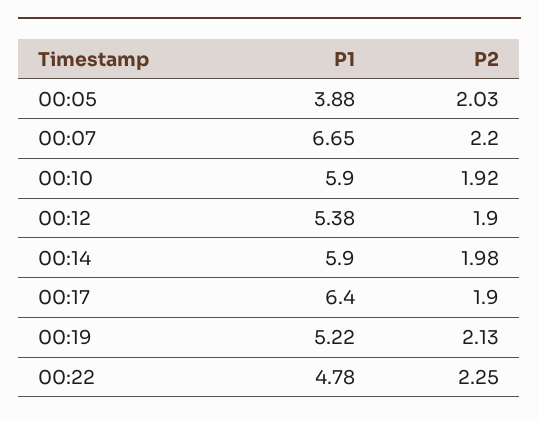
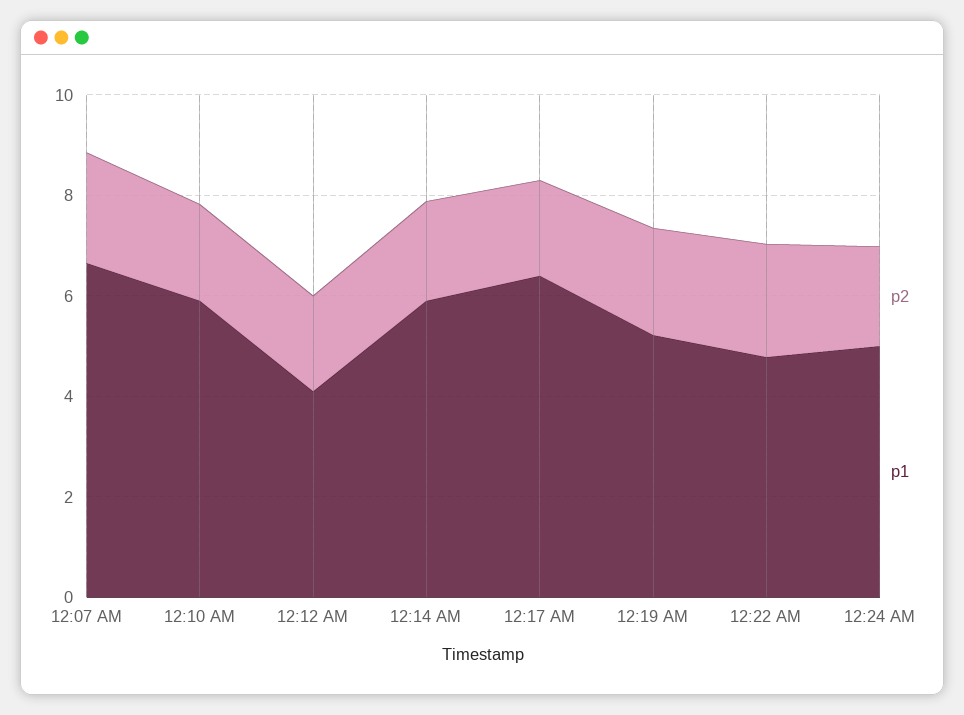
P1, 00:05: 3.88 -> none
P2, 00:05: 2.03 -> none
P1, 00:12: 5.38 -> 4
P2, 12:24 AM: none -> 2
P1, 12:24 AM: none -> 5

